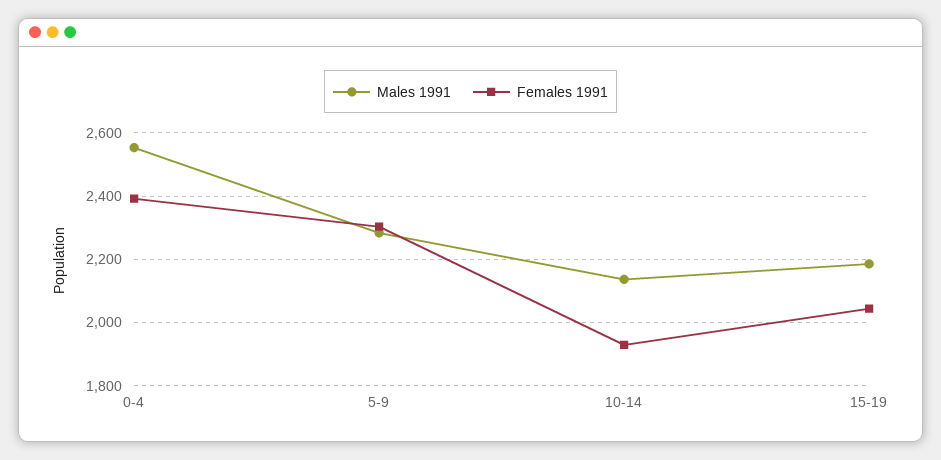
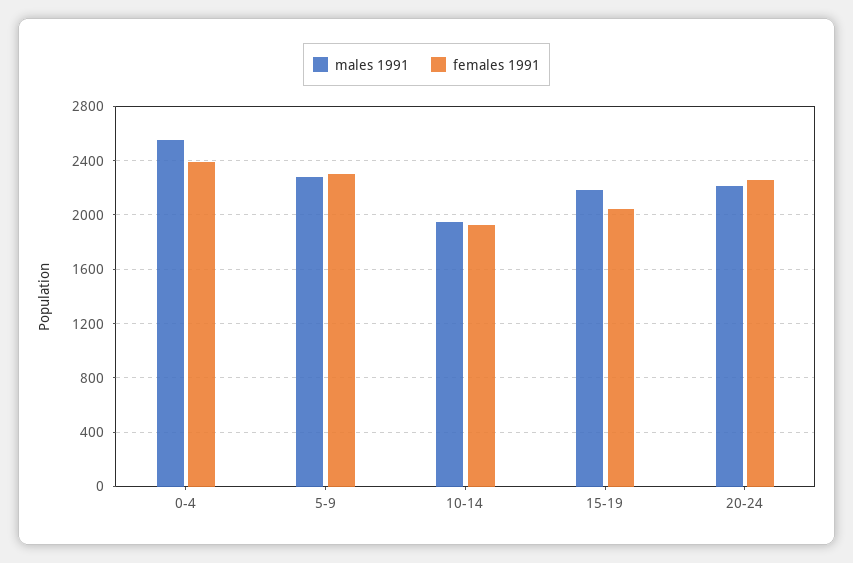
Males 1991, 10-14: 2140 -> 1950
Males 1991, 20-24: none -> 2200
Females 1991, 20-24: none -> 2250

